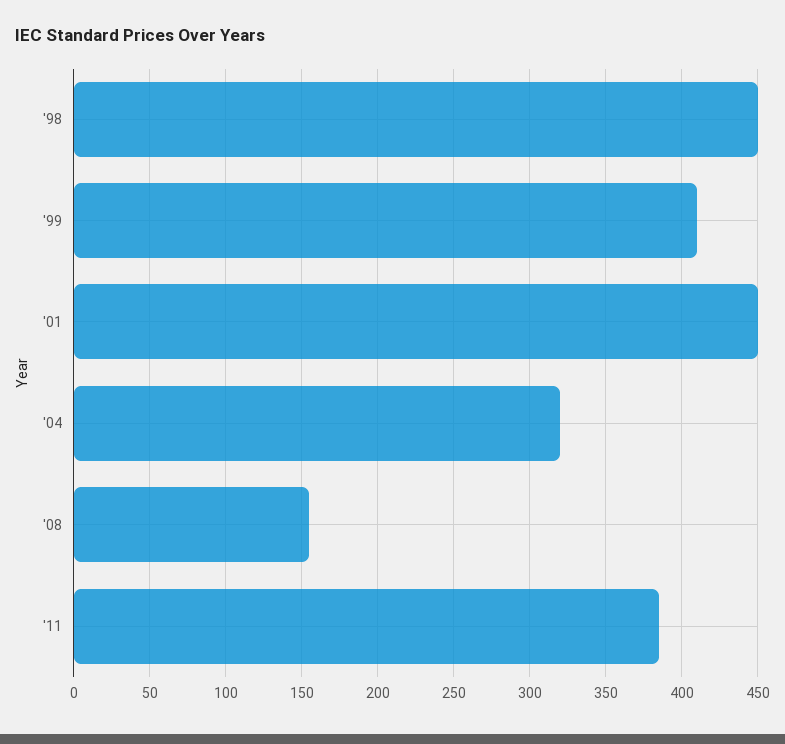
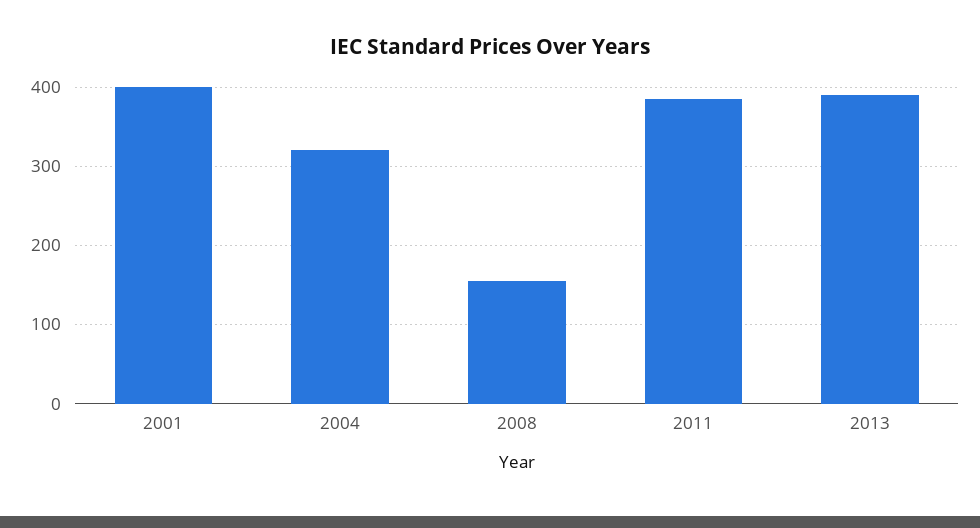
'98: 450 -> none
'99: 410 -> none
'01: 450 -> 400
2013: none -> 390

